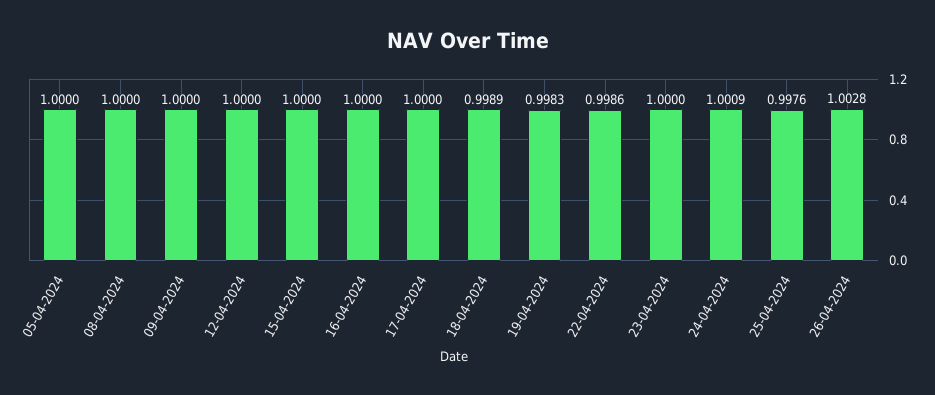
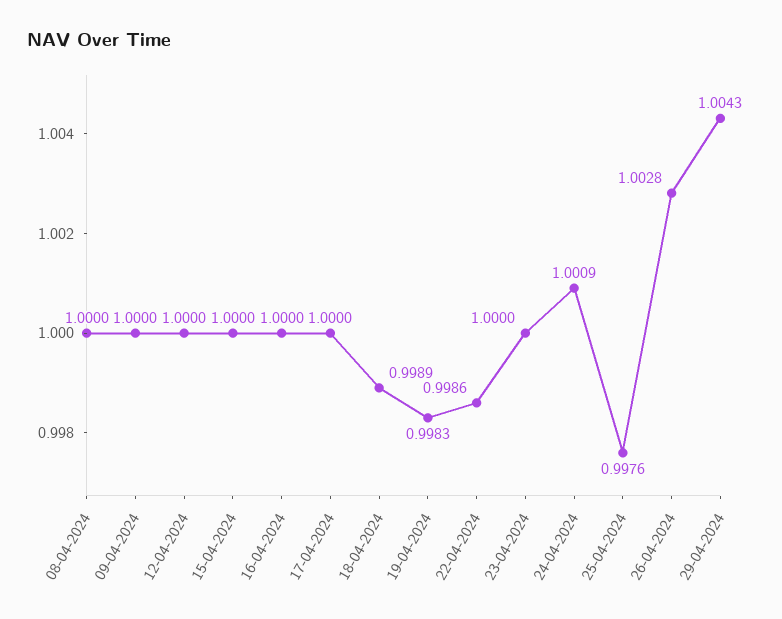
05-04-2024: 1 -> none
29-04-2024: none -> 1.0043

